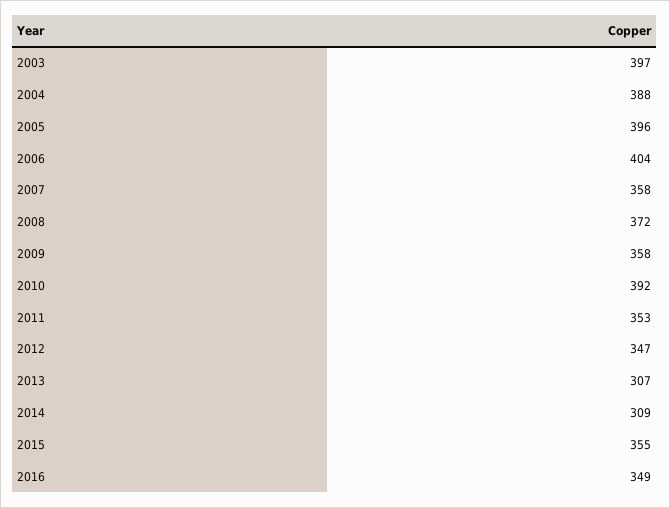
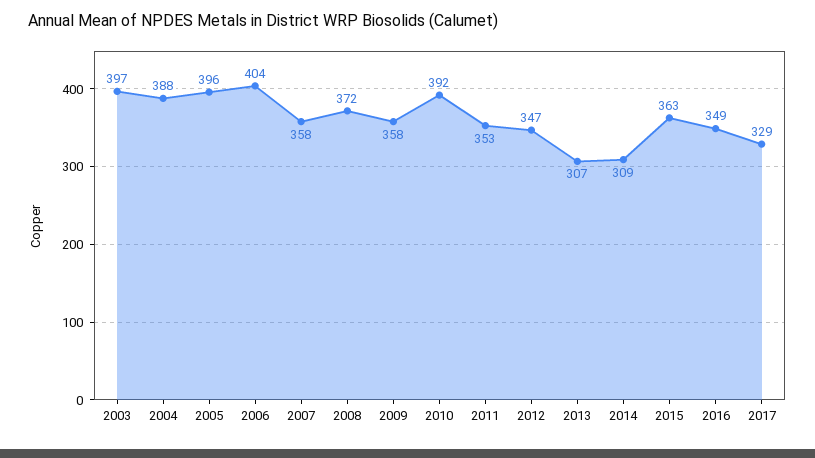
2015: 355 -> 363
2017: none -> 329

